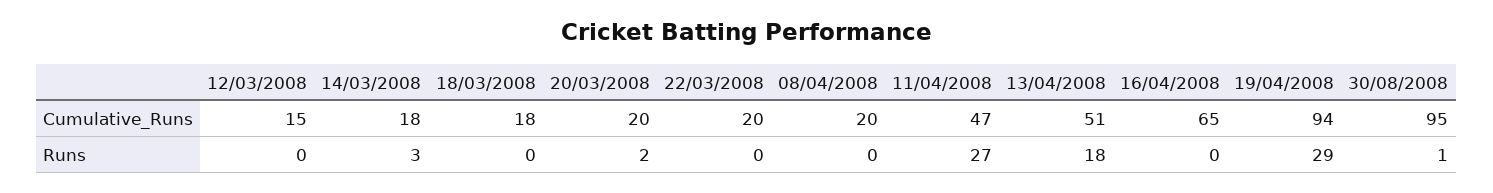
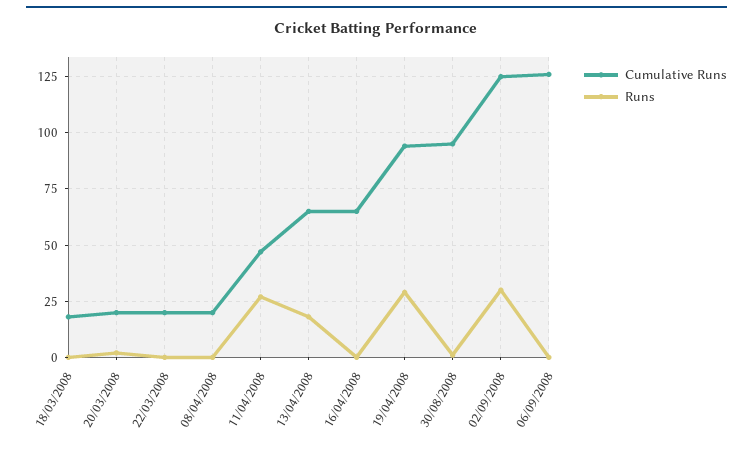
Cumulative_Runs, 12/03/2008: 15 -> none
Cumulative_Runs, 14/03/2008: 18 -> none
Cumulative_Runs, 13/04/2008: 51 -> 65
Runs, 12/03/2008: 0 -> none
Runs, 14/03/2008: 3 -> none
Cumulative_Runs, 02/09/2008: none -> 125
Runs, 02/09/2008: none -> 30
Cumulative_Runs, 06/09/2008: none -> 125
Runs, 06/09/2008: none -> 0

